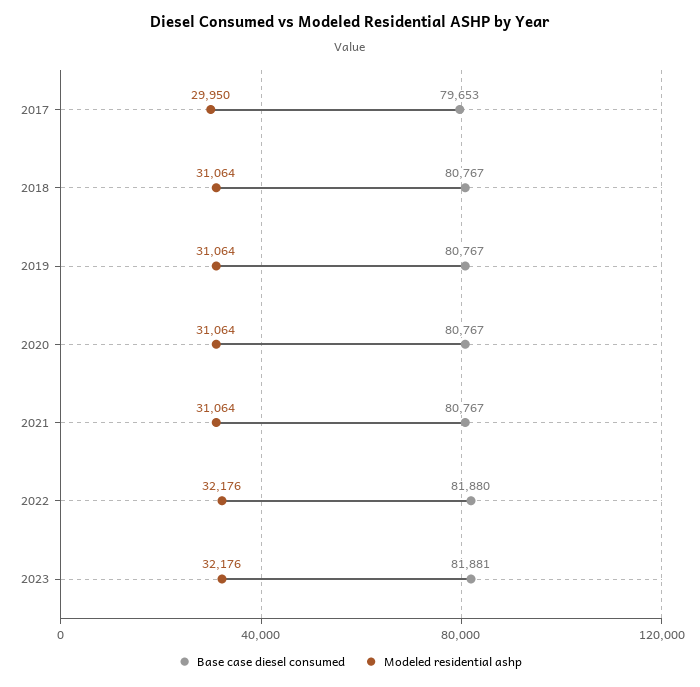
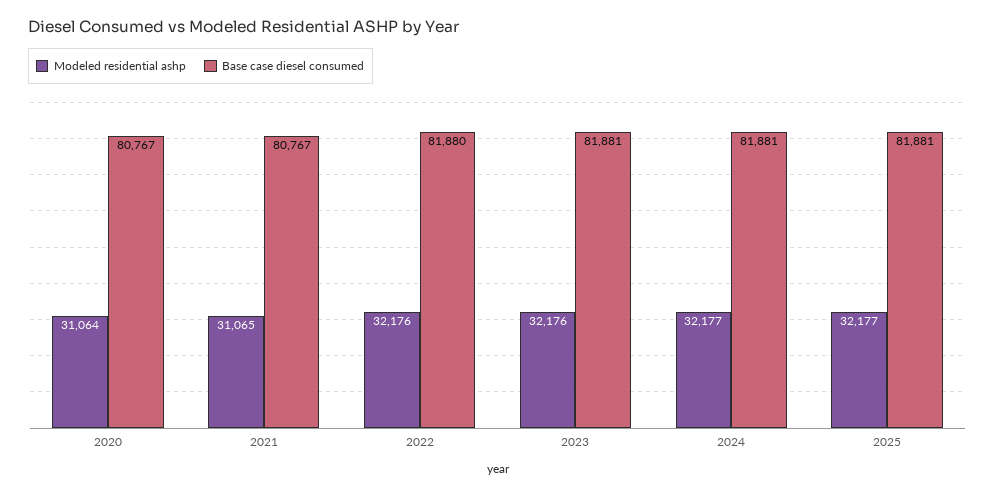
Base case diesel consumed, 2017: 79653 -> none
Modeled residential ashp, 2017: 29950 -> none
Base case diesel consumed, 2018: 80767 -> none
Modeled residential ashp, 2018: 31064 -> none
Base case diesel consumed, 2019: 80767 -> none
Modeled residential ashp, 2019: 31064 -> none
Modeled residential ashp, 2021: 31064 -> 31065
Modeled residential ashp, 2024: none -> 32177
Base case diesel consumed, 2024: none -> 81881
Modeled residential ashp, 2025: none -> 32177
Base case diesel consumed, 2025: none -> 81881

